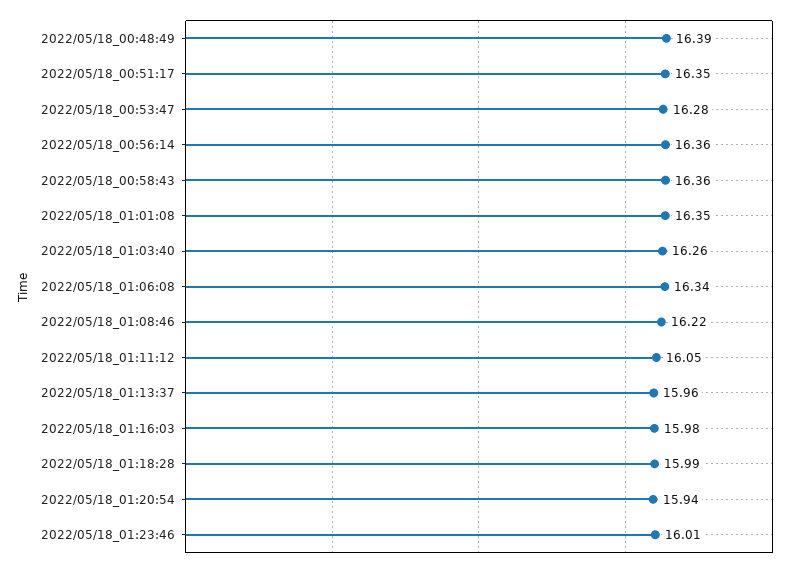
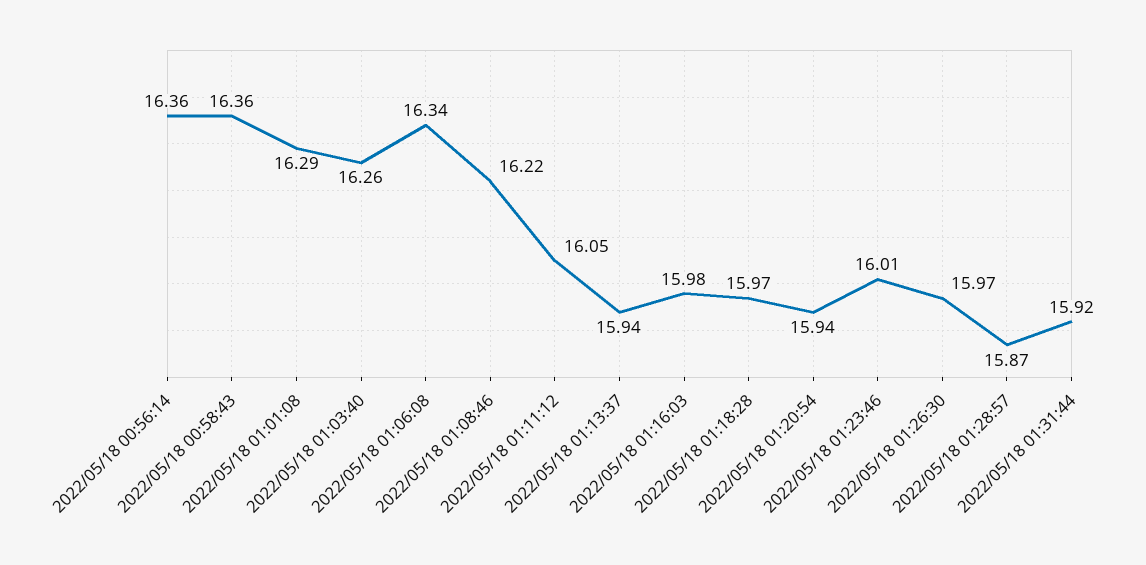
2022/05/18_00:48:49: 16.39 -> none
2022/05/18_00:51:17: 16.35 -> none
2022/05/18_00:53:47: 16.28 -> none
2022/05/18_01:01:08: 16.35 -> 16.29
2022/05/18_01:13:37: 15.96 -> 15.94
2022/05/18_01:18:28: 15.99 -> 15.97
2022/05/18 01:26:30: none -> 15.97
2022/05/18 01:28:57: none -> 15.87
2022/05/18 01:31:44: none -> 15.92

